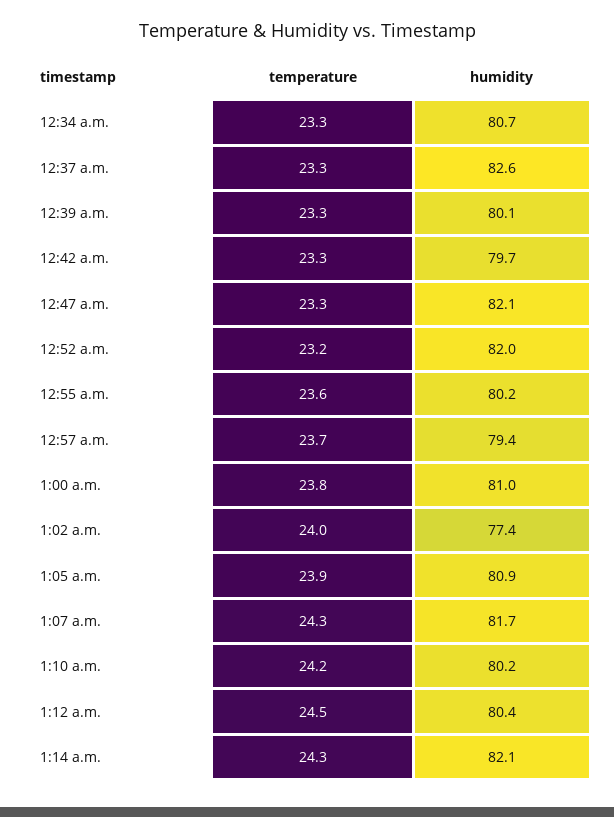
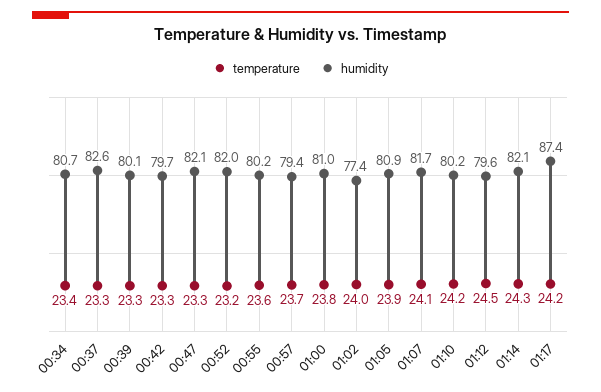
temperature, 12:34 a.m.: 23.3 -> 23.4
temperature, 1:07 a.m.: 24.3 -> 24.1
humidity, 1:12 a.m.: 80.4 -> 79.6
temperature, 01:17: none -> 24.2
humidity, 01:17: none -> 87.4

